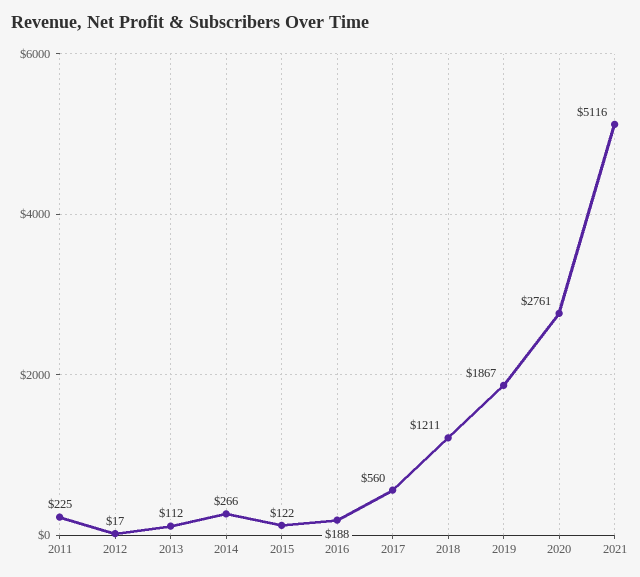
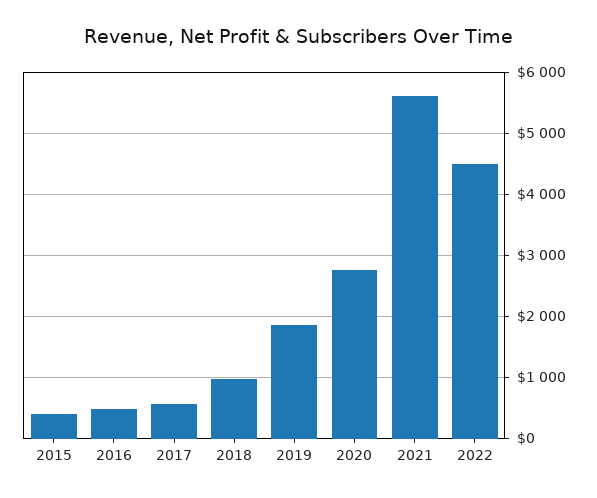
2011: 225 -> none
2012: 17 -> none
2013: 112 -> none
2014: 266 -> none
2015: 122 -> 400
2016: 188 -> 500
2018: 1211 -> 1000
2021: 5116 -> 5600
2022: none -> 4500

